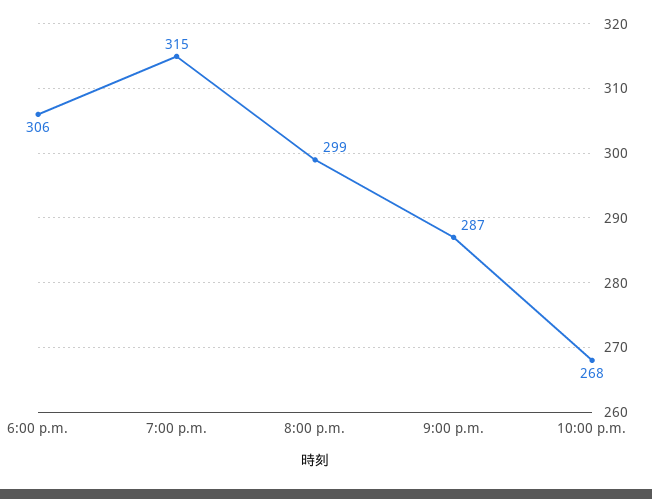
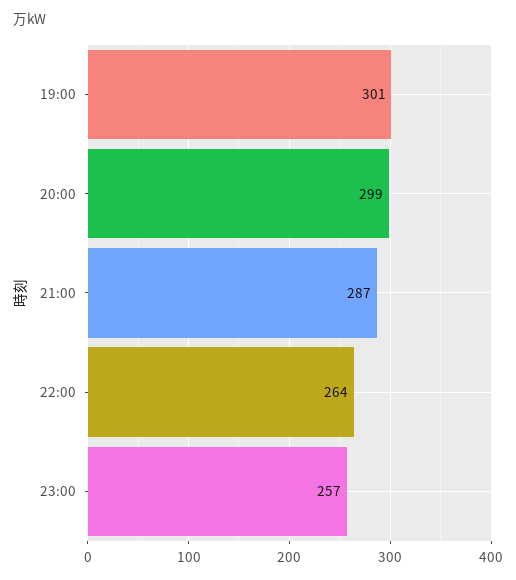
6:00 p.m.: 306 -> none
7:00 p.m.: 315 -> 301
10:00 p.m.: 268 -> 264
23:00: none -> 257

